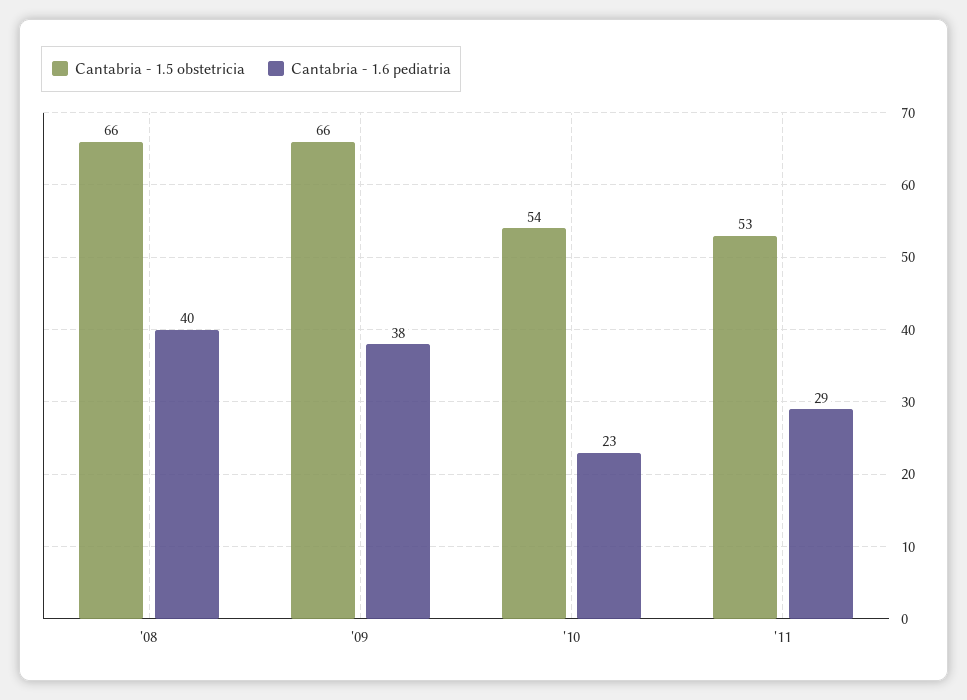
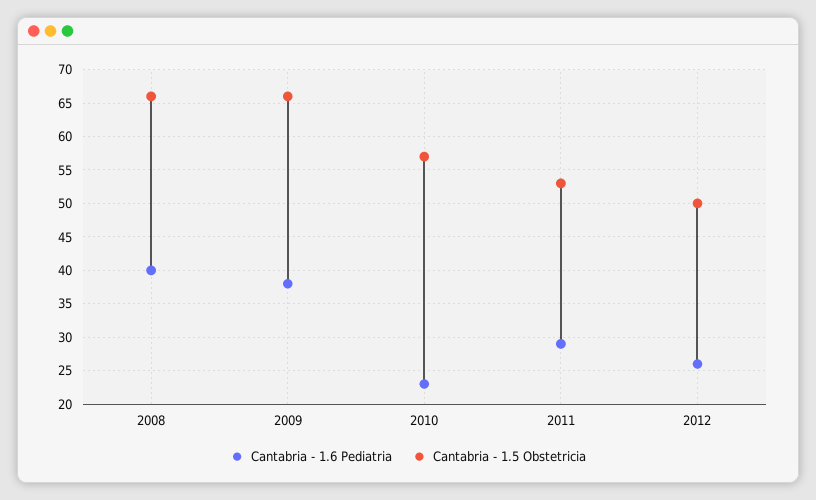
Cantabria - 1.5 obstetricia, '10: 54 -> 57
Cantabria - 1.6 pediatria, 2012: none -> 26
Cantabria - 1.5 obstetricia, 2012: none -> 50

